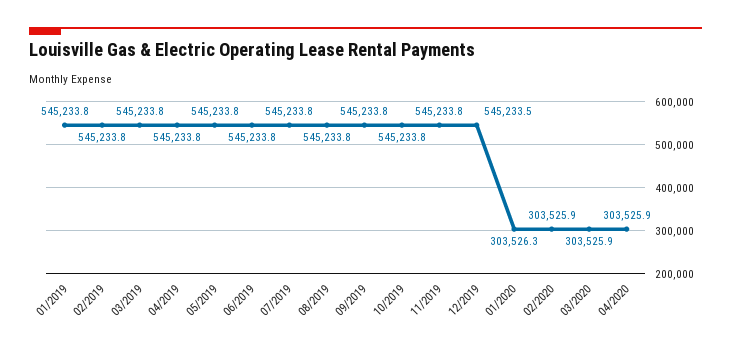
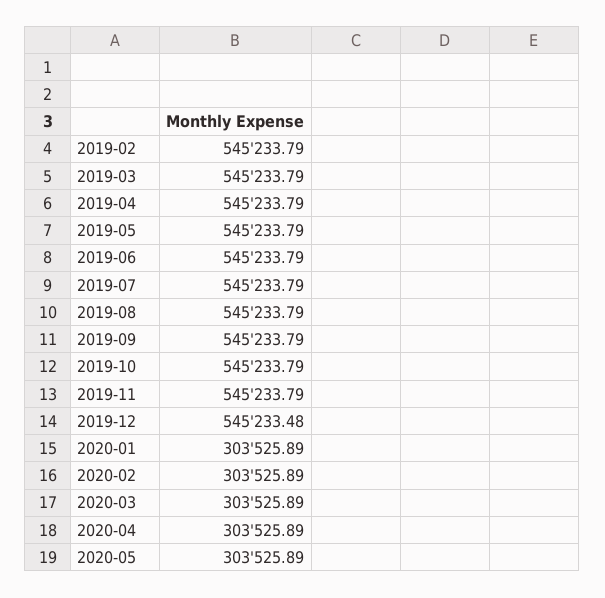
01/2019: 545233.8 -> none
01/2020: 303526.3 -> 303525.89
2020-05: none -> 303525.89

